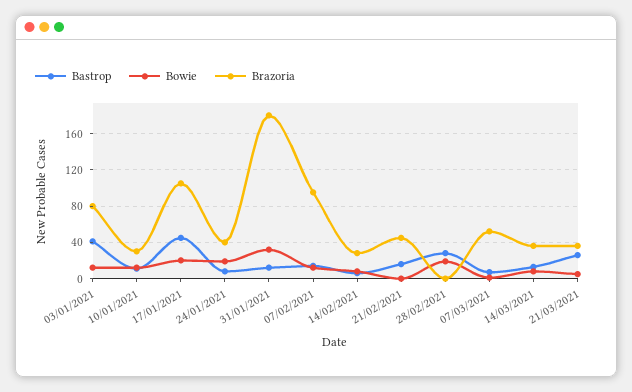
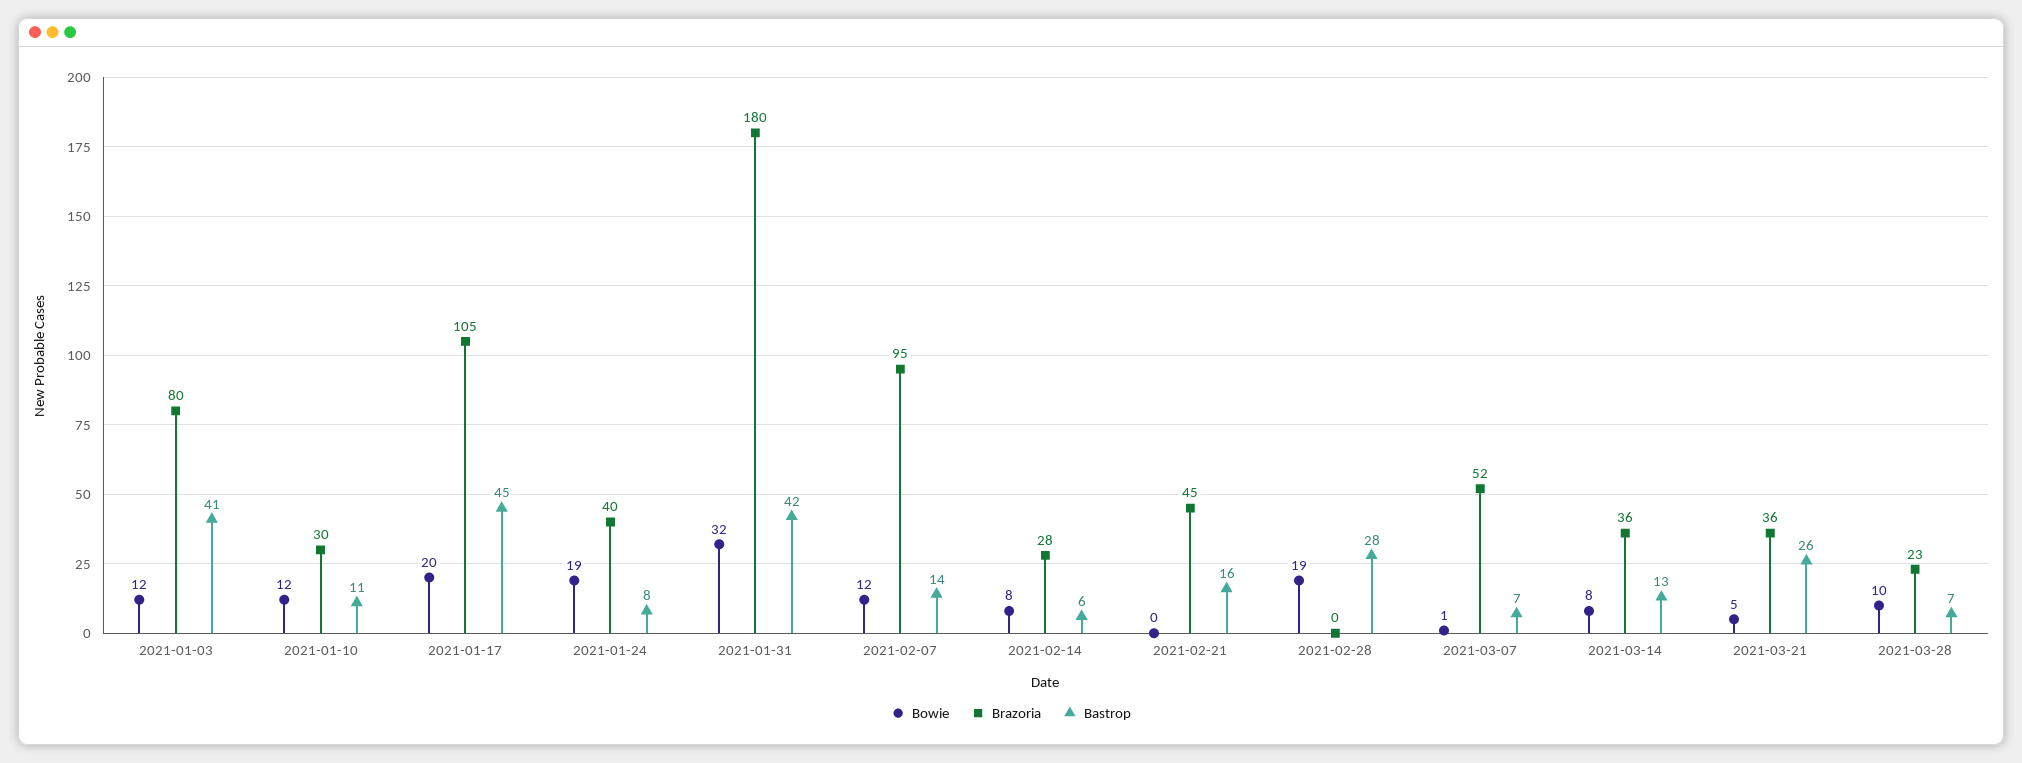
Bastrop, 31/01/2021: 10 -> 42
Bowie, 2021-03-28: none -> 10
Brazoria, 2021-03-28: none -> 23
Bastrop, 2021-03-28: none -> 7

